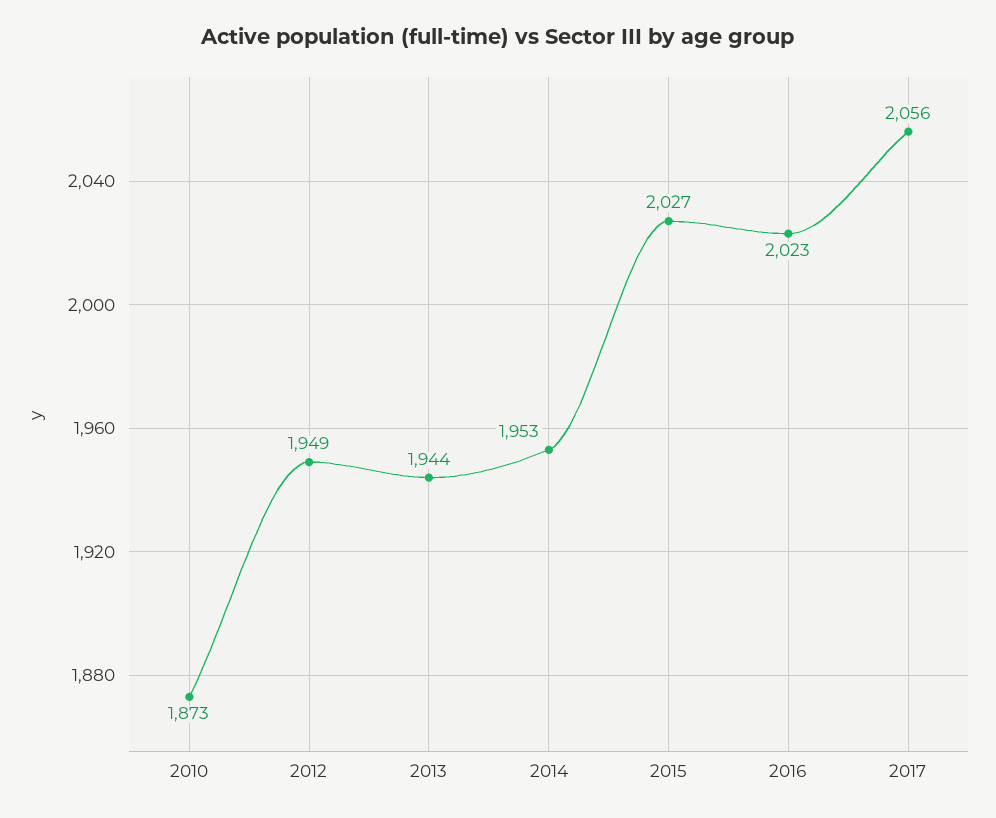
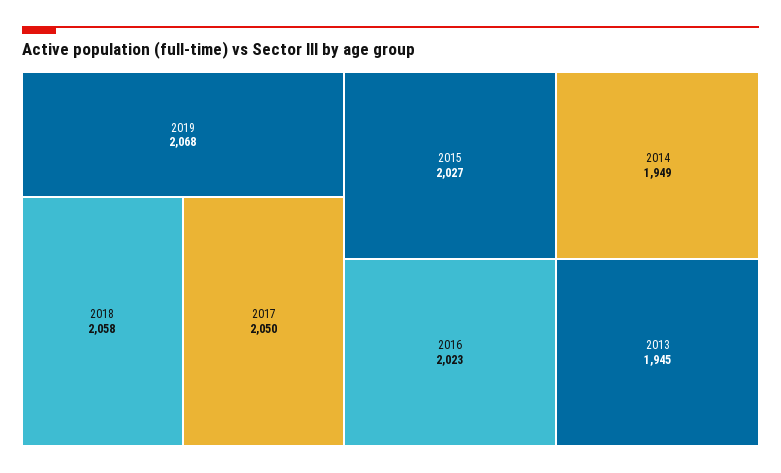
2010: 1873 -> none
2012: 1949 -> none
2013: 1944 -> 1945
2014: 1953 -> 1949
2017: 2056 -> 2050
2019: none -> 2068
2018: none -> 2058

